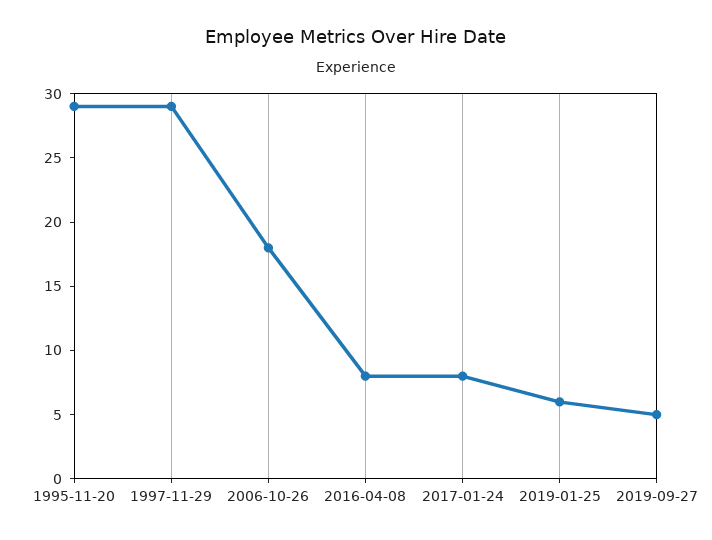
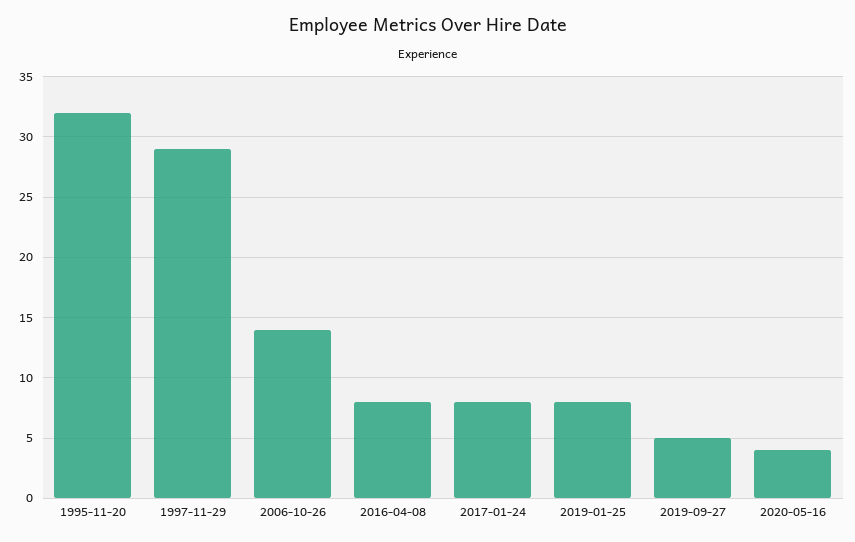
1995-11-20: 29 -> 32
2006-10-26: 18 -> 14
2019-01-25: 6 -> 8
2020-05-16: none -> 4

